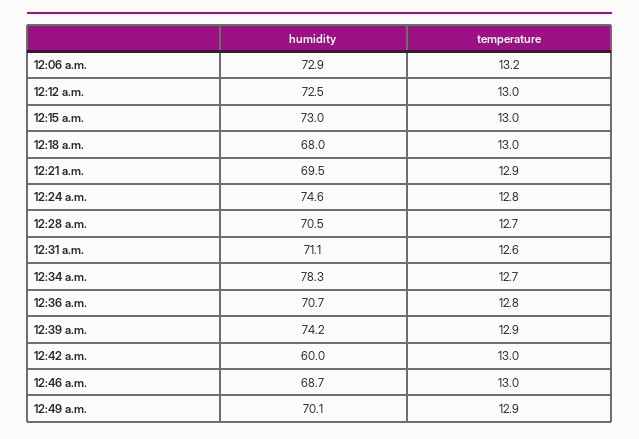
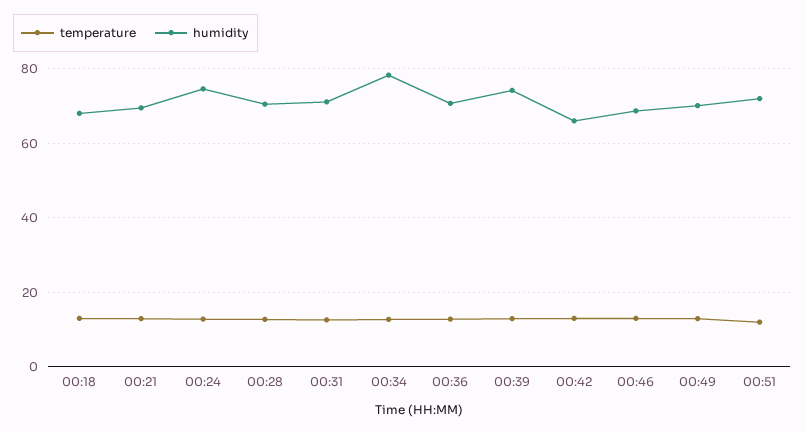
humidity, 12:06 a.m.: 72.9 -> none
temperature, 12:06 a.m.: 13.2 -> none
humidity, 12:12 a.m.: 72.5 -> none
temperature, 12:12 a.m.: 13 -> none
humidity, 12:15 a.m.: 73 -> none
temperature, 12:15 a.m.: 13 -> none
humidity, 12:42 a.m.: 60 -> 66
temperature, 00:51: none -> 12
humidity, 00:51: none -> 72

